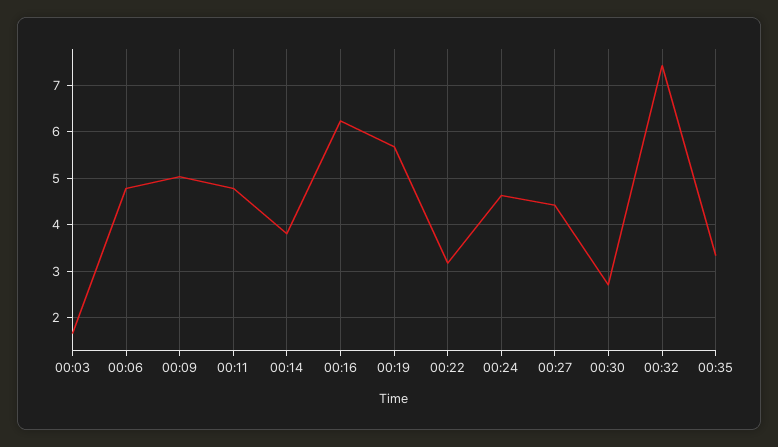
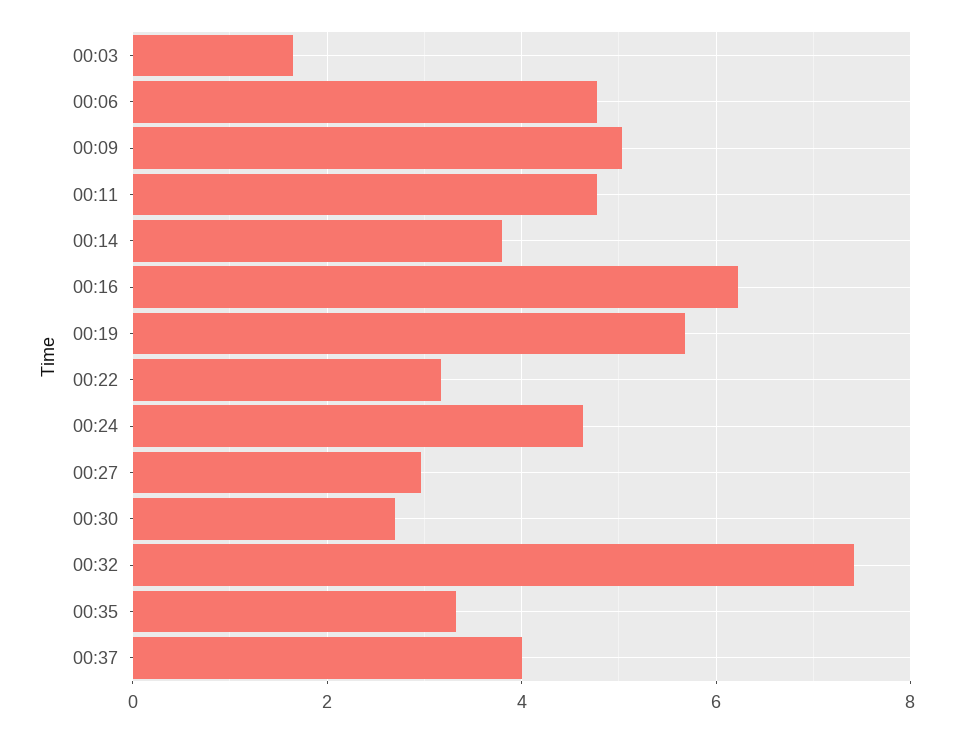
00:27: 4.4 -> 3
00:37: none -> 4

